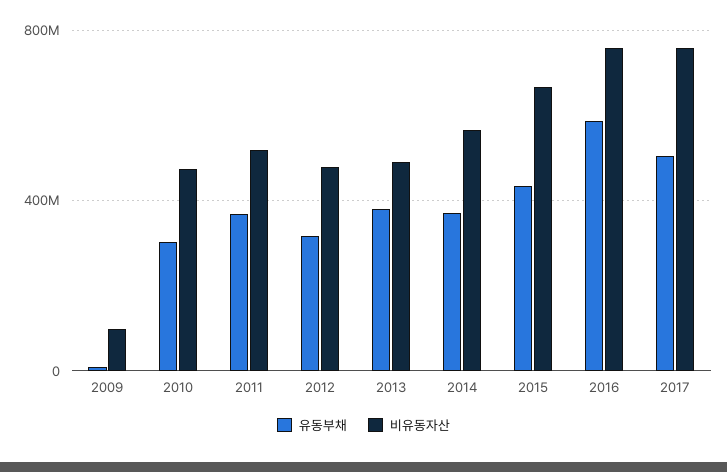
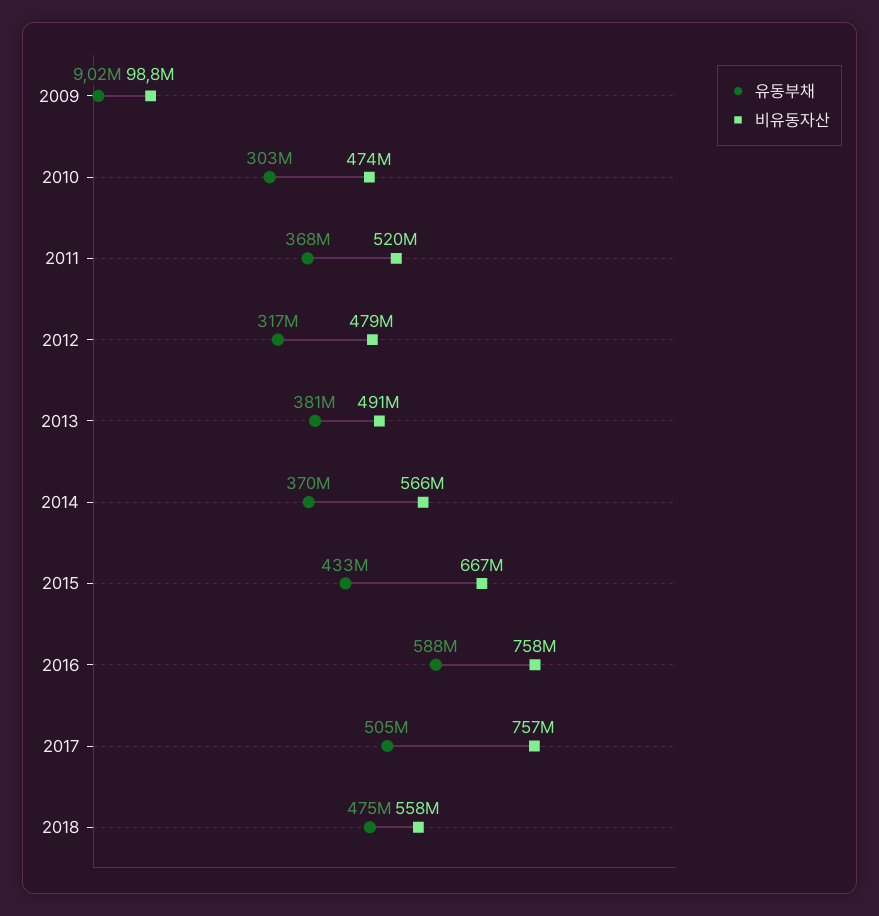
유동부채, 2018: none -> 475000000
비유동자산, 2018: none -> 558000000

